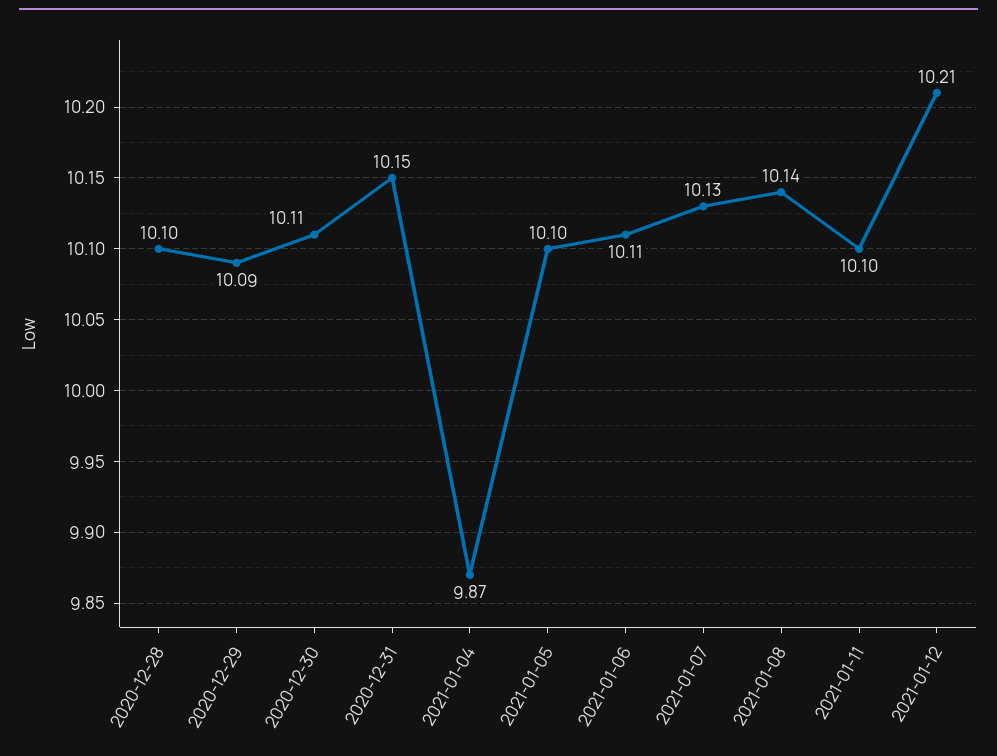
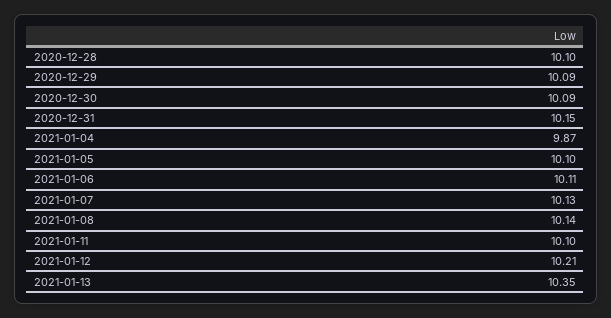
2020-12-30: 10.11 -> 10.09
2021-01-13: none -> 10.35

